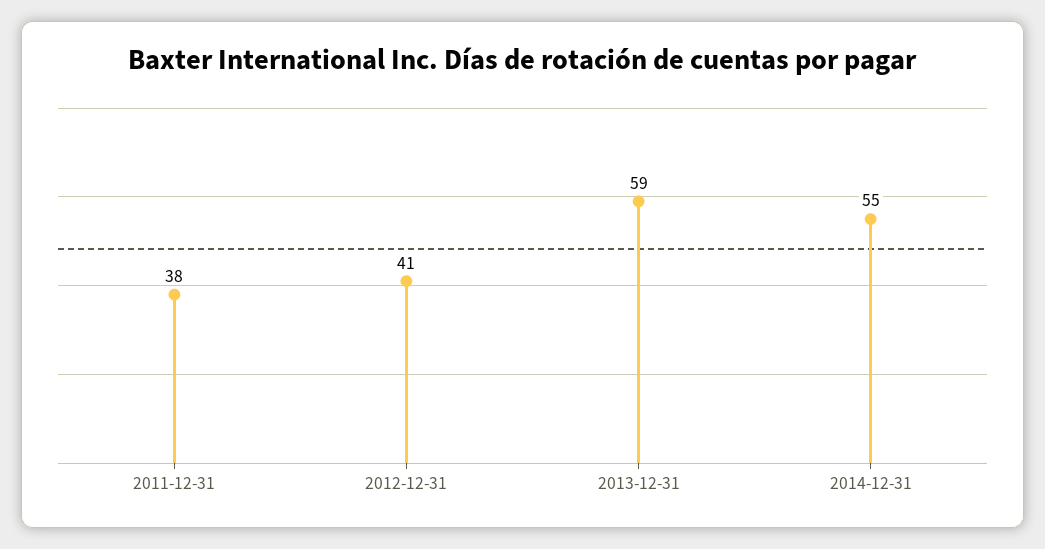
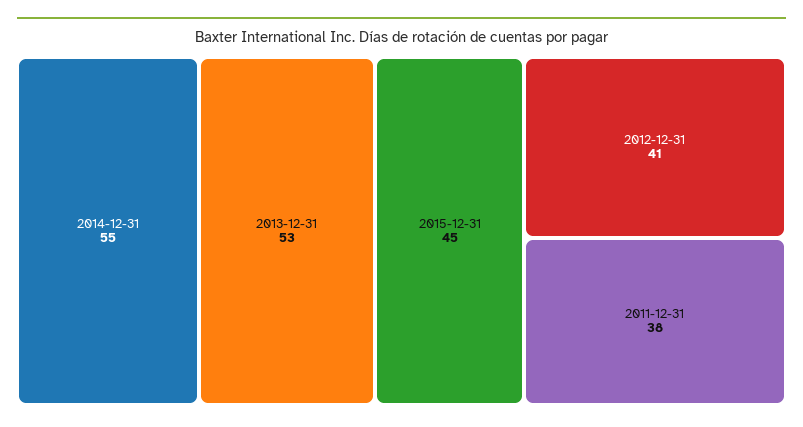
2013-12-31: 59 -> 53
2015-12-31: none -> 45

